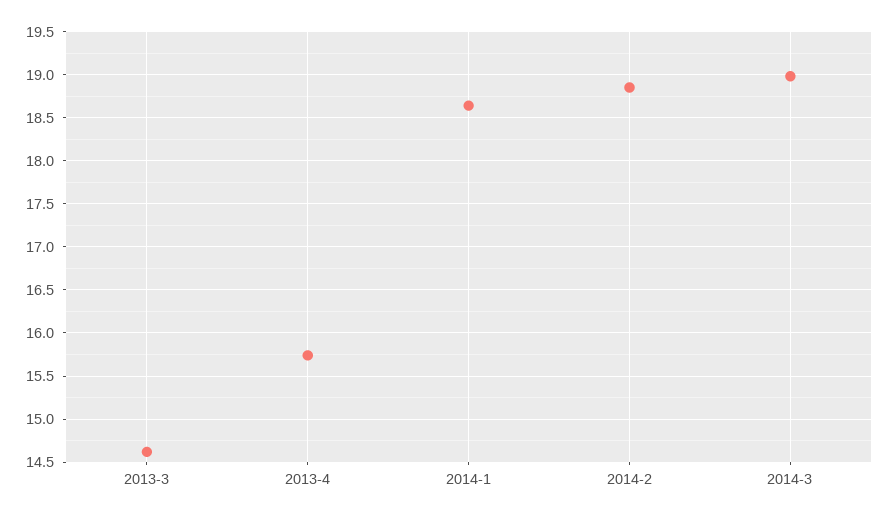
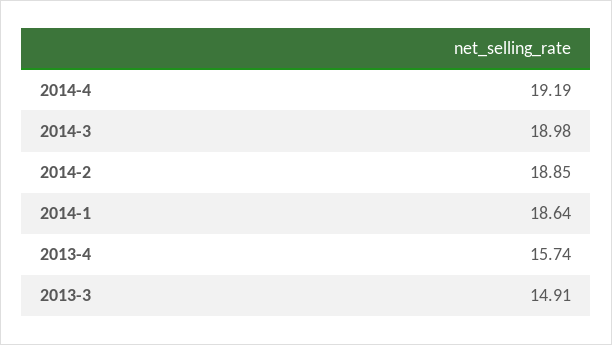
2013-3: 14.6 -> 14.91
2014-4: none -> 19.19

